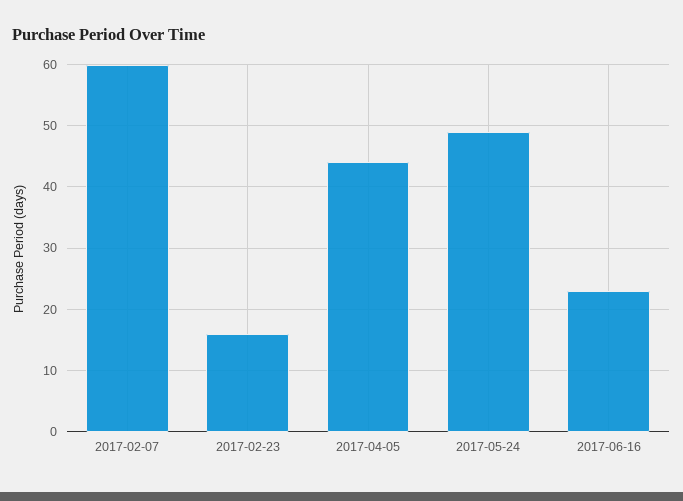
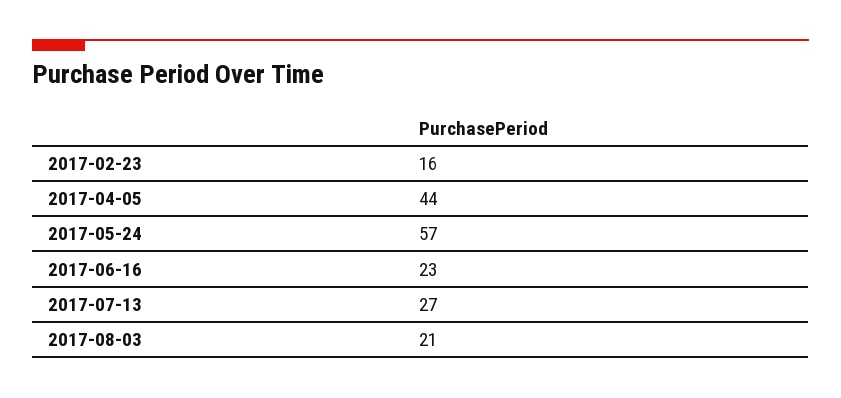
2017-02-07: 60 -> none
2017-05-24: 49 -> 57
2017-07-13: none -> 27
2017-08-03: none -> 21

